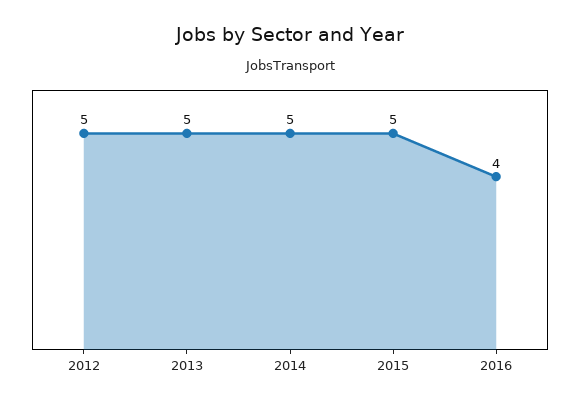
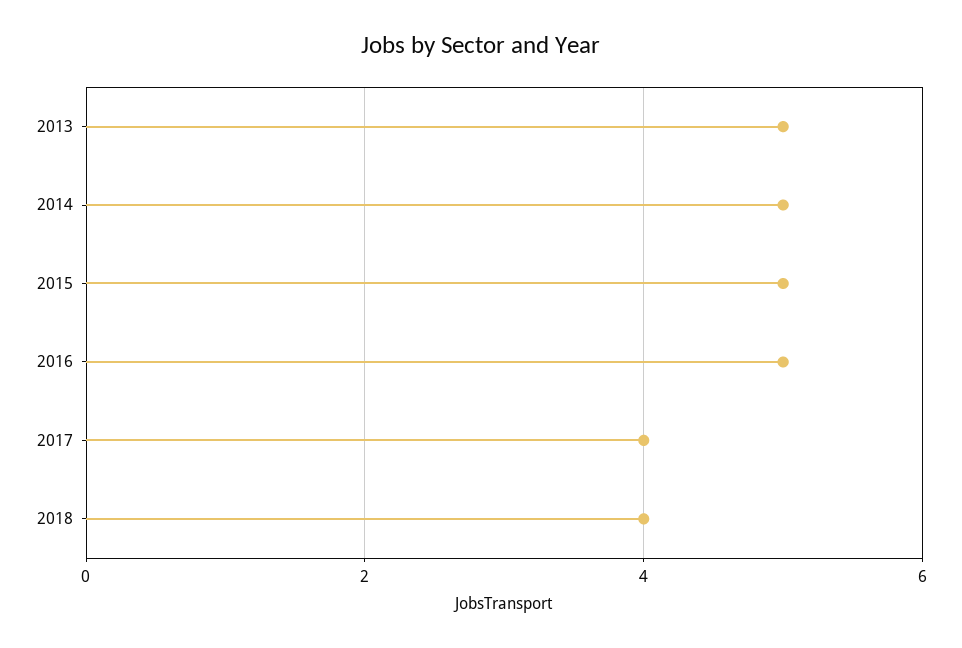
2012: 5 -> none
2016: 4 -> 5
2017: none -> 4
2018: none -> 4

